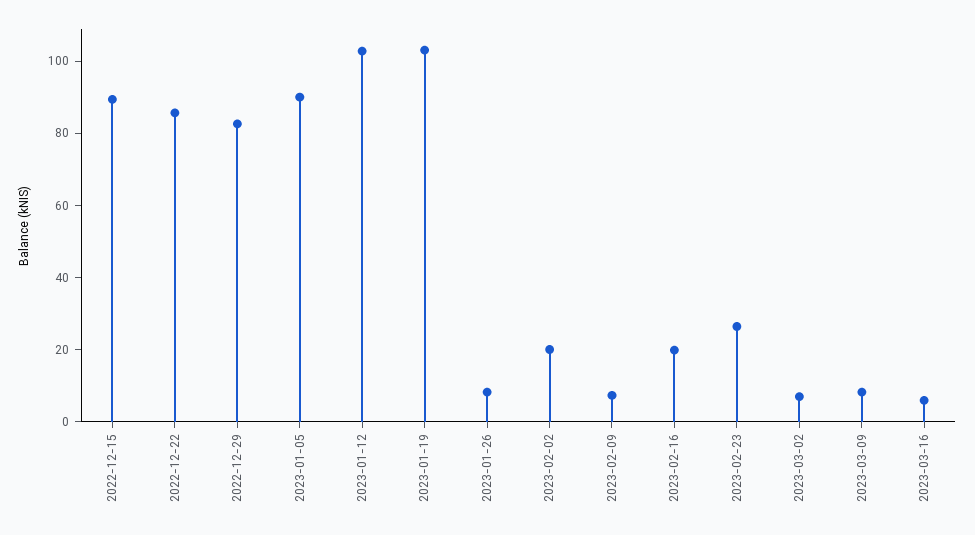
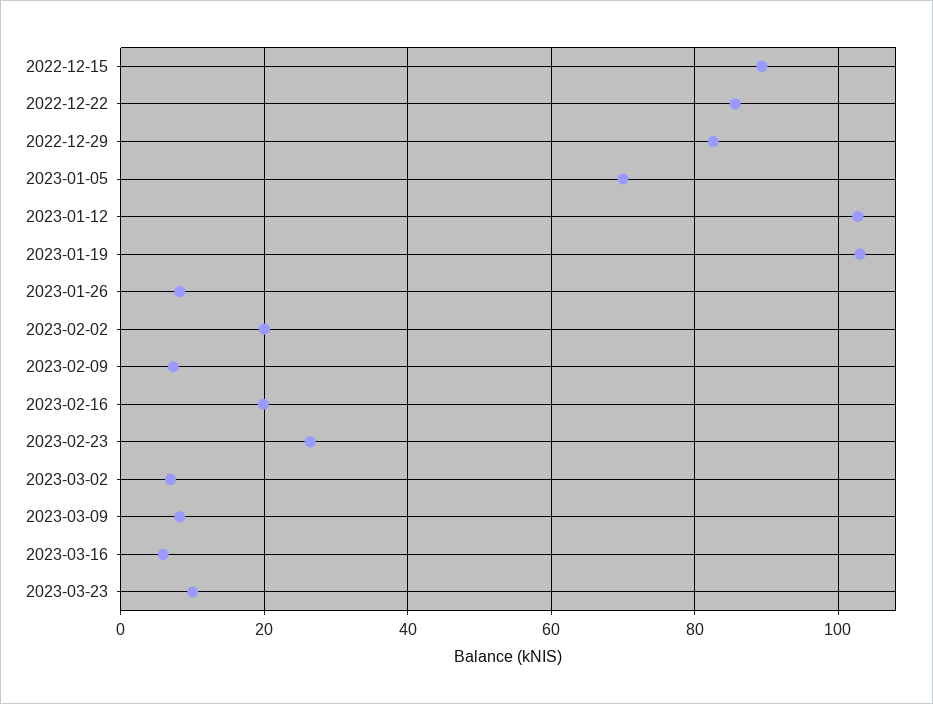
2023-01-05: 90 -> 70
2023-03-23: none -> 10

